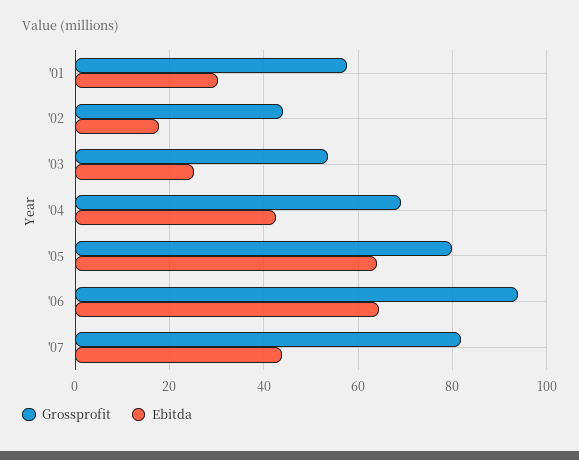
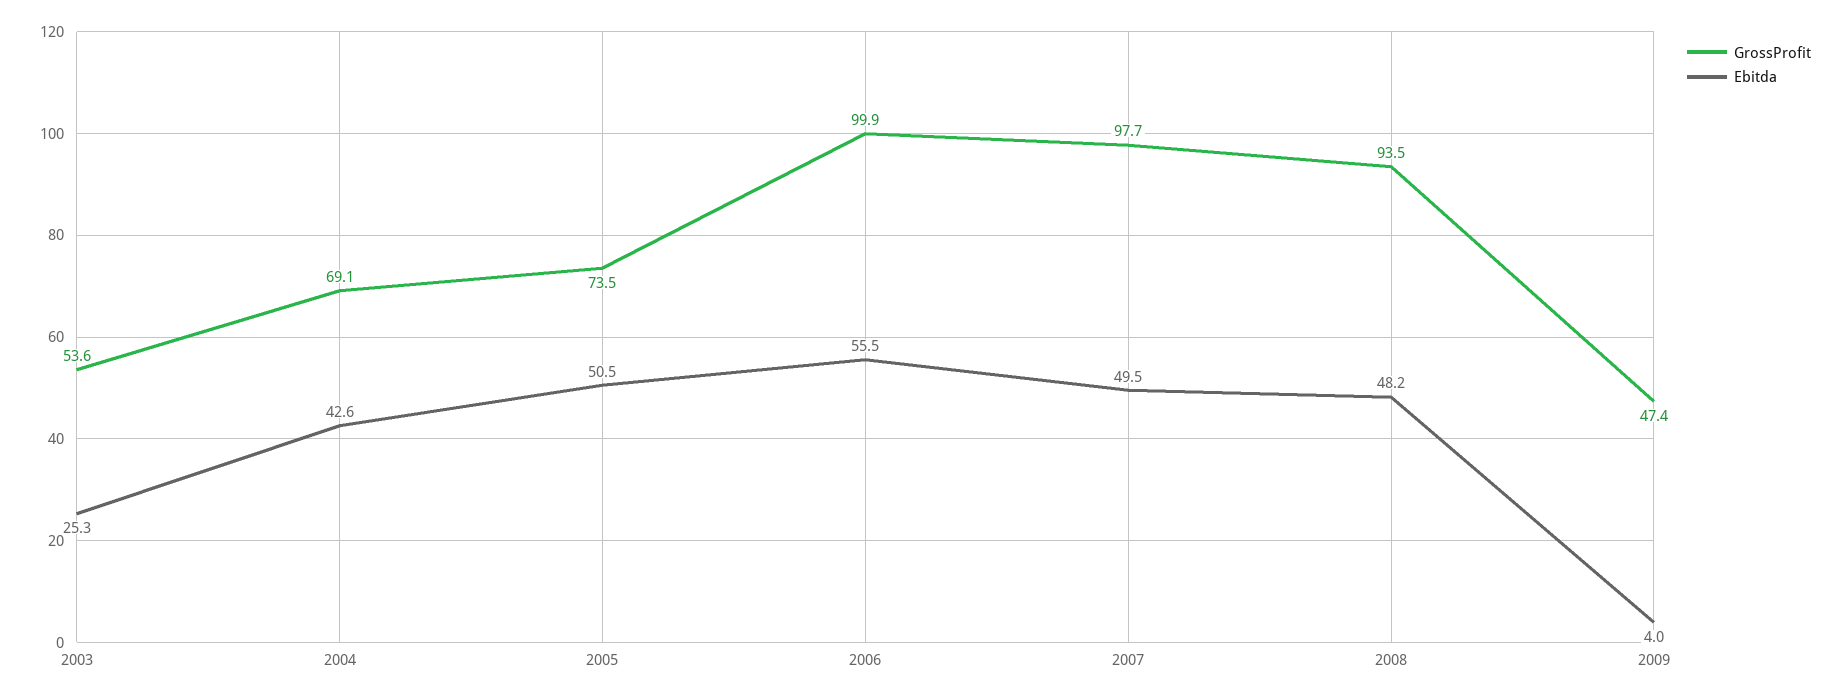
Grossprofit, '01: 58 -> none
Ebitda, '01: 30 -> none
Grossprofit, '02: 44 -> none
Ebitda, '02: 18 -> none
Grossprofit, '05: 80 -> 73.5
Ebitda, '05: 64 -> 50.5
Grossprofit, '06: 94 -> 99.9
Ebitda, '06: 64 -> 55.5
Grossprofit, '07: 82 -> 97.7
Ebitda, '07: 44 -> 49.5
Grossprofit, 2008: none -> 93.5
Ebitda, 2008: none -> 48.2
Grossprofit, 2009: none -> 47.4
Ebitda, 2009: none -> 4

